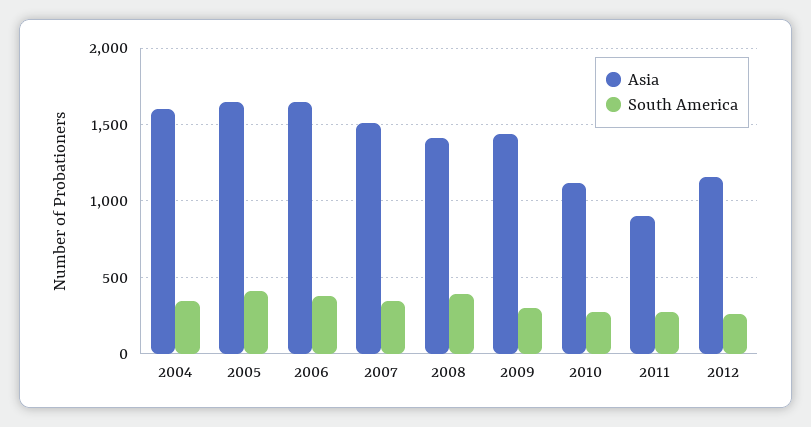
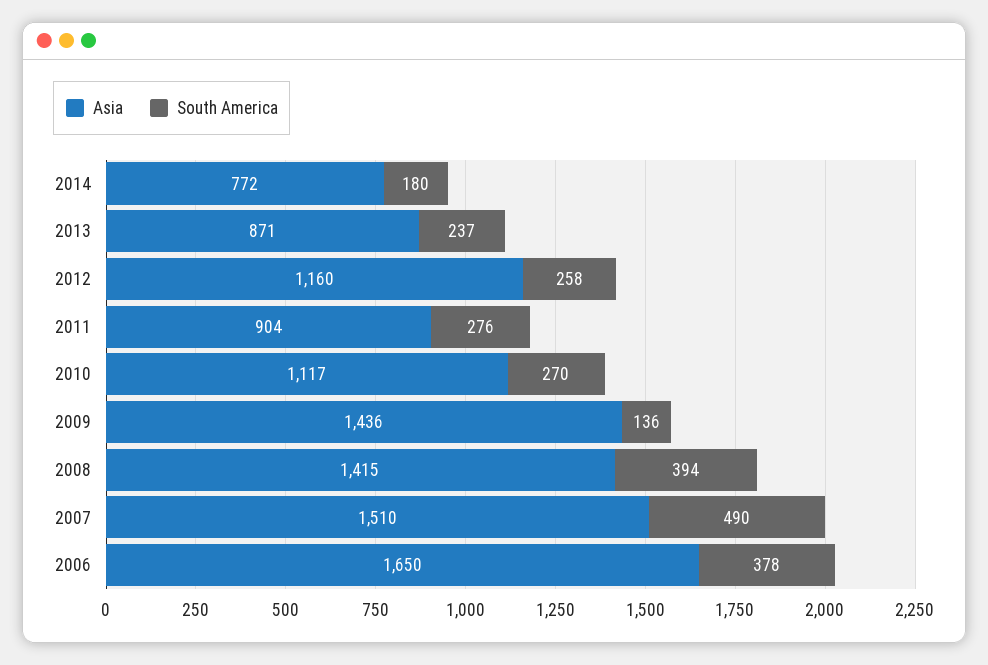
Asia, 2004: 1600 -> none
South America, 2004: 350 -> none
Asia, 2005: 1650 -> none
South America, 2005: 400 -> none
South America, 2007: 350 -> 490
South America, 2009: 300 -> 136
Asia, 2014: none -> 772
South America, 2014: none -> 180
Asia, 2013: none -> 871
South America, 2013: none -> 237

